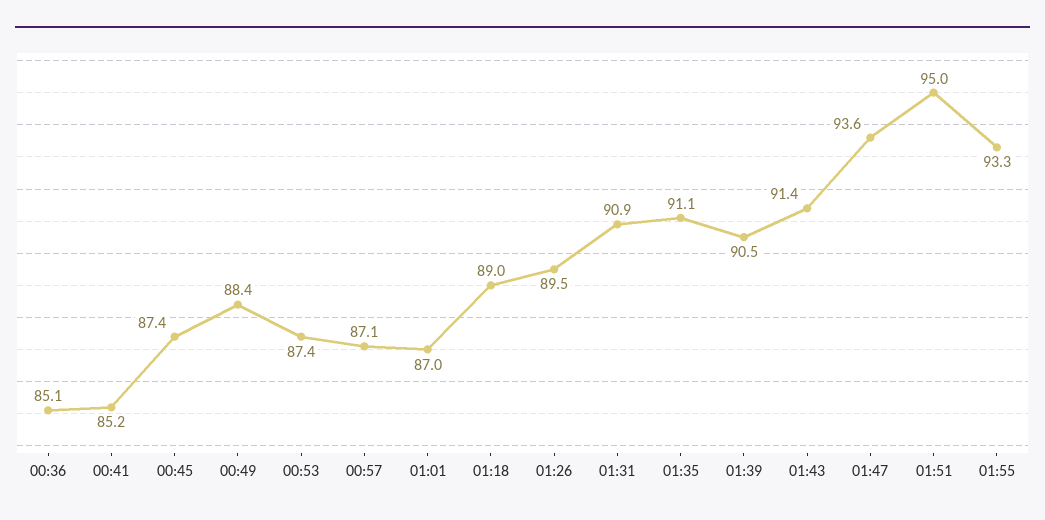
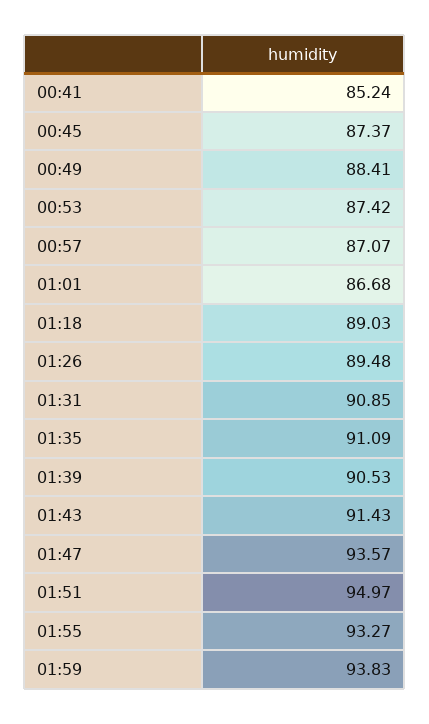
00:36: 85.1 -> none
01:01: 87 -> 86.68
01:59: none -> 93.83

